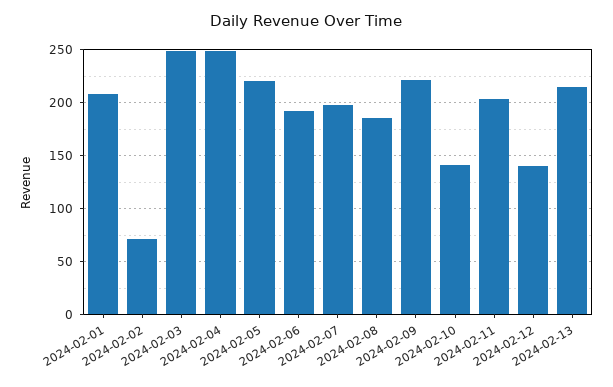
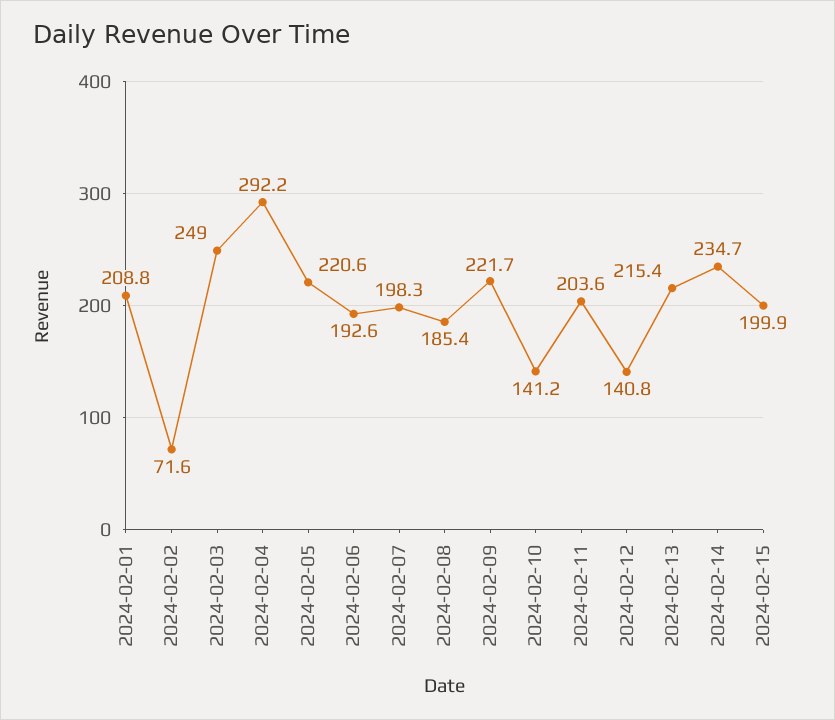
2024-02-04: 250 -> 292.2
2024-02-14: none -> 234.7
2024-02-15: none -> 199.9

